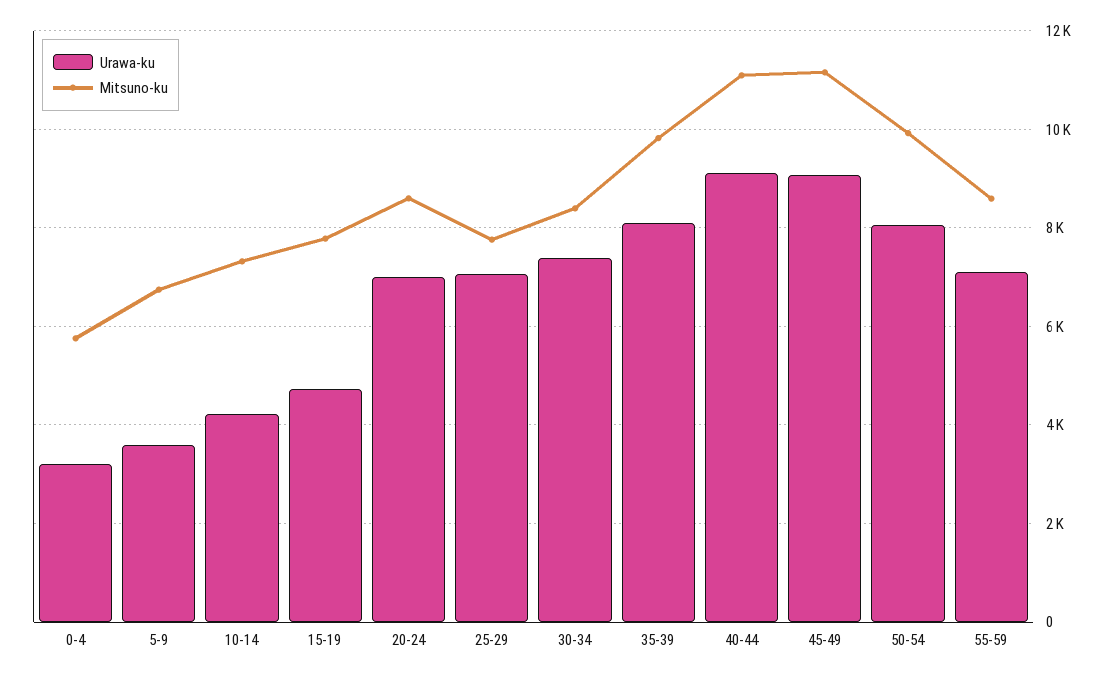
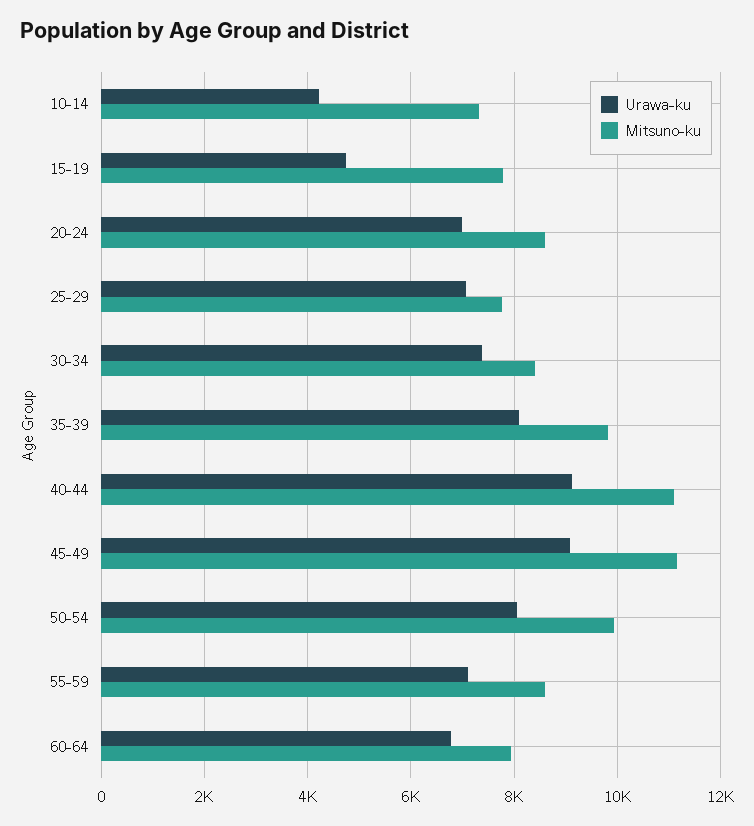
Urawa-ku, 0-4: 3200 -> none
Mitsuno-ku, 0-4: 5800 -> none
Urawa-ku, 5-9: 3600 -> none
Mitsuno-ku, 5-9: 6800 -> none
Urawa-ku, 60-64: none -> 6800
Mitsuno-ku, 60-64: none -> 8000

